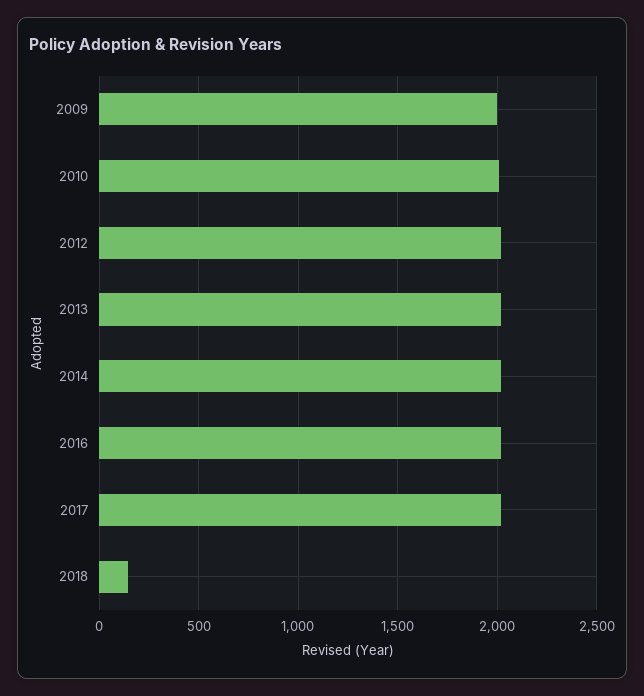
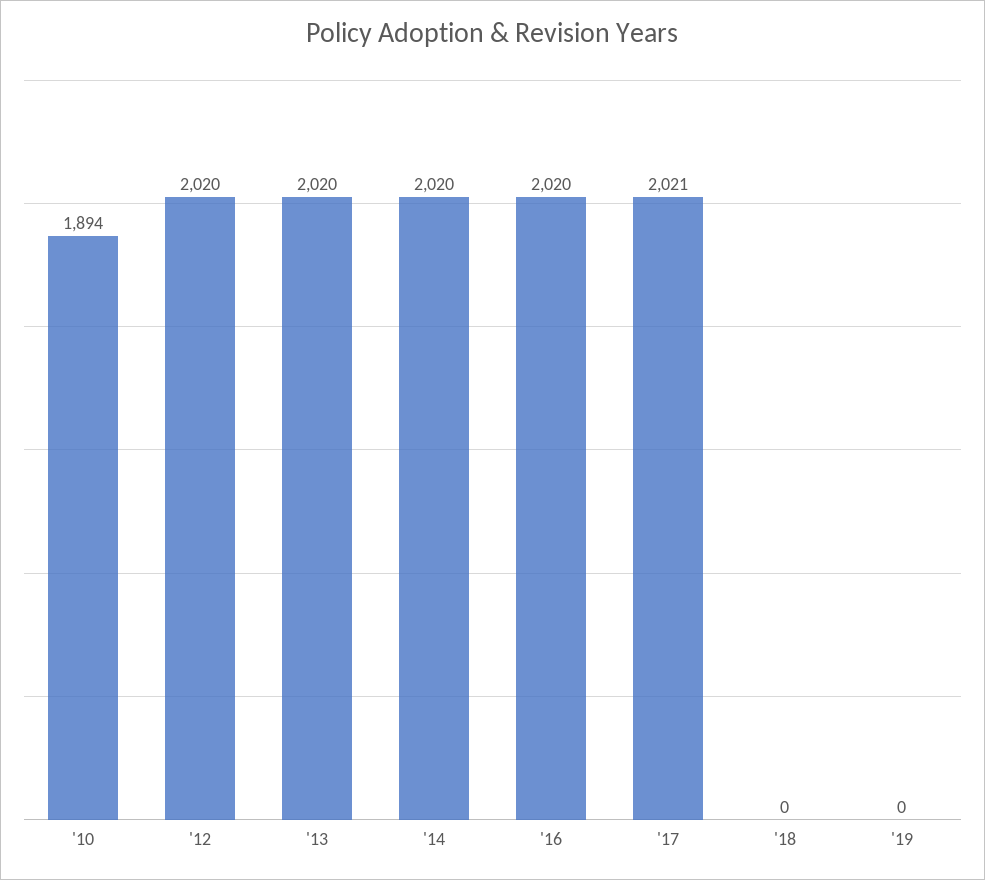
2009: 2000 -> none
2010: 2000 -> 1894
2018: 150 -> 0
'19: none -> 0

